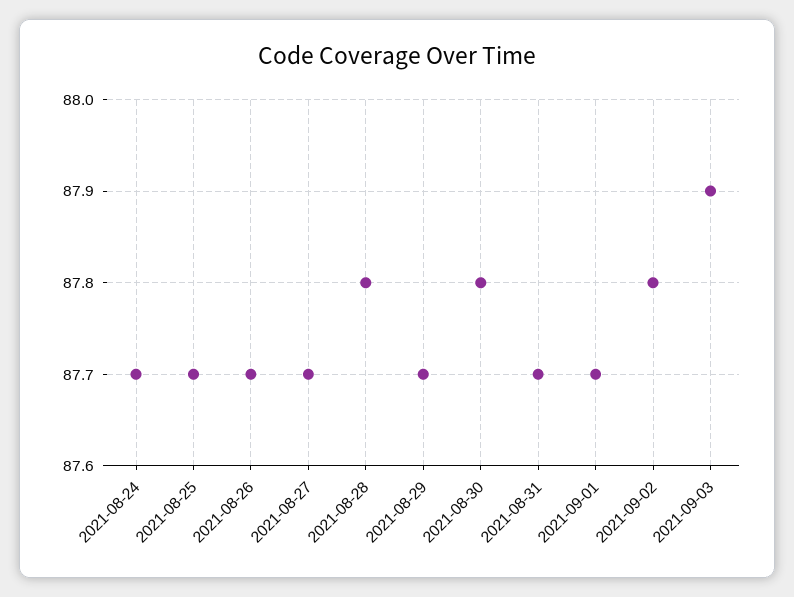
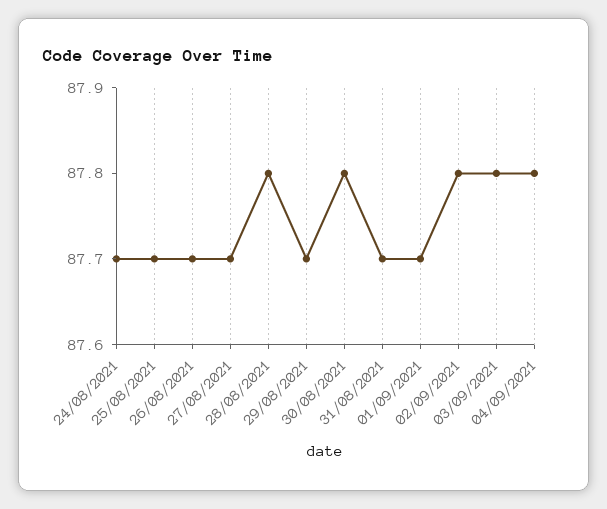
2021-09-03: 87.9 -> 87.8
04/09/2021: none -> 87.8

